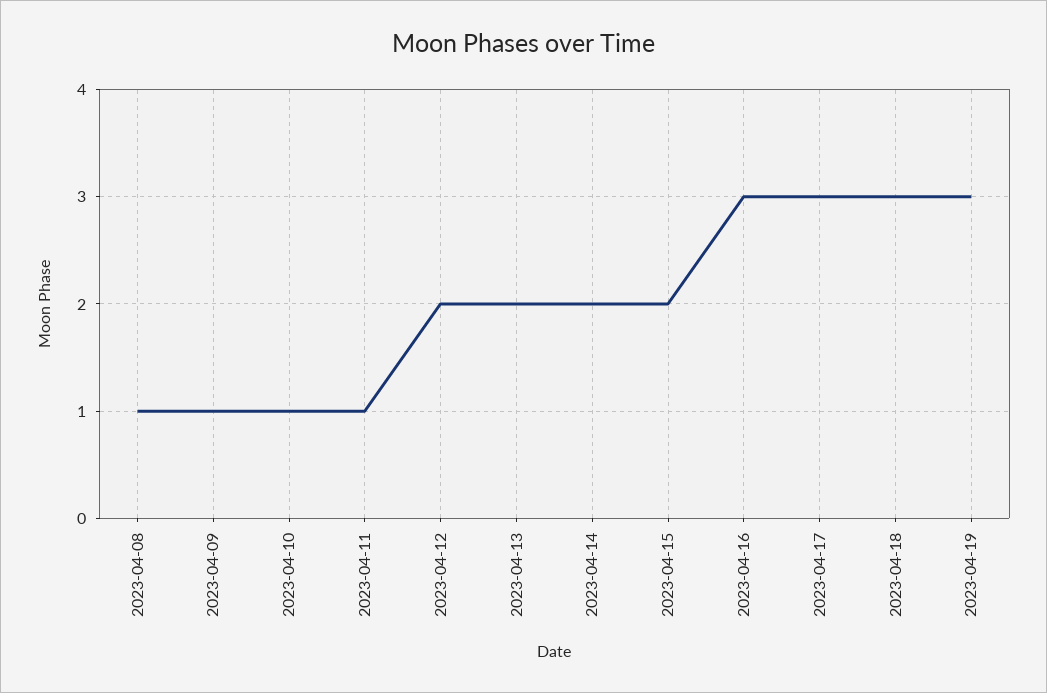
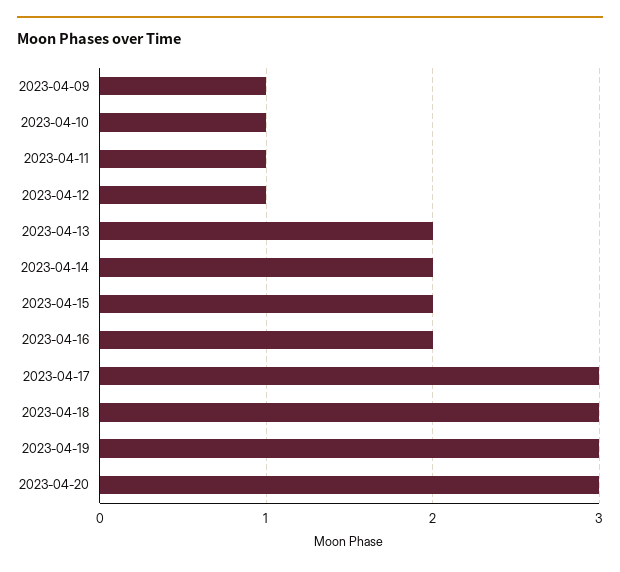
2023-04-08: 1 -> none
2023-04-12: 2 -> 1
2023-04-16: 3 -> 2
2023-04-20: none -> 3

